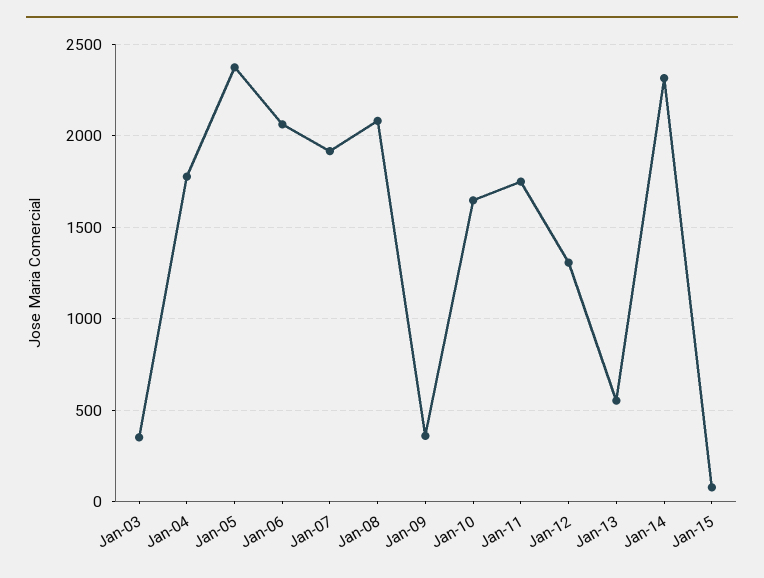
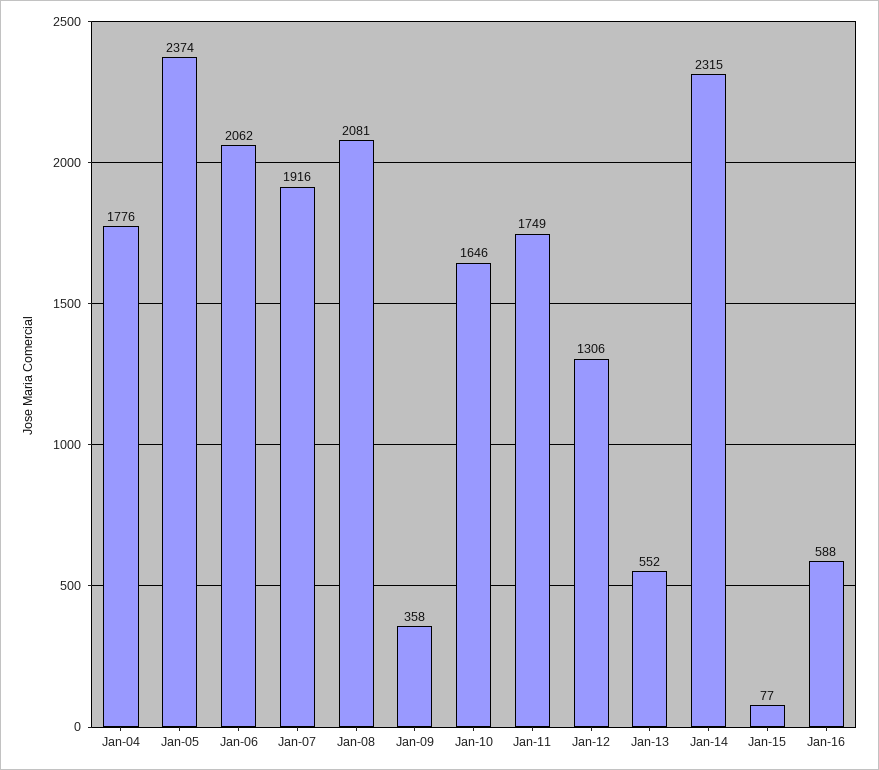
Jan-03: 350 -> none
Jan-16: none -> 588

